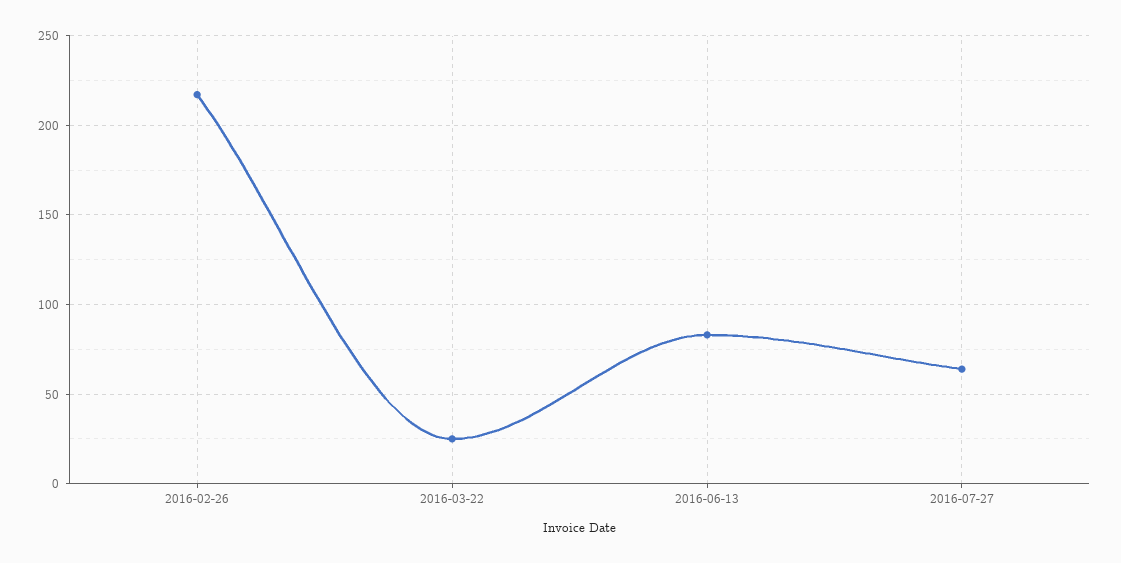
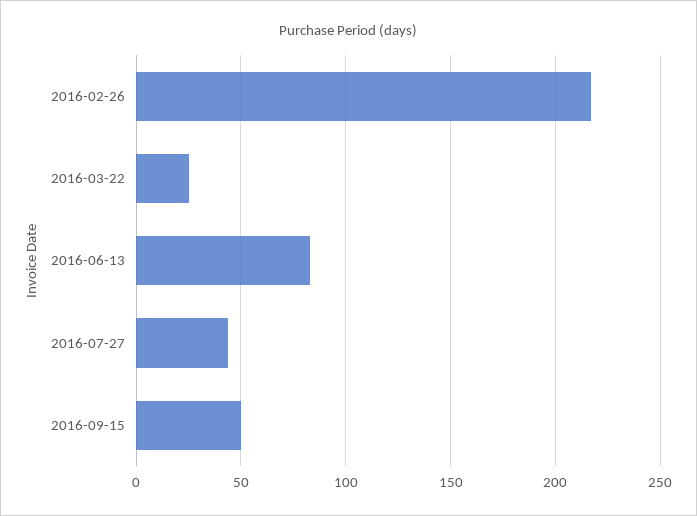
2016-07-27: 65 -> 45
2016-09-15: none -> 50

